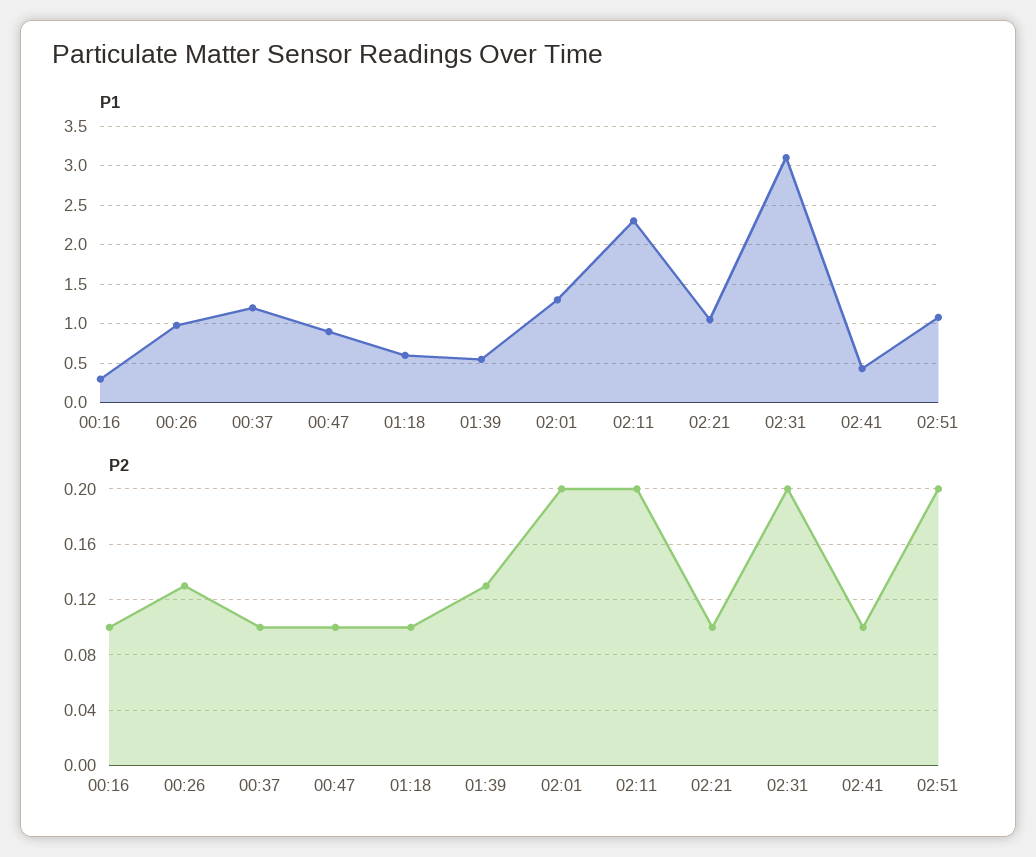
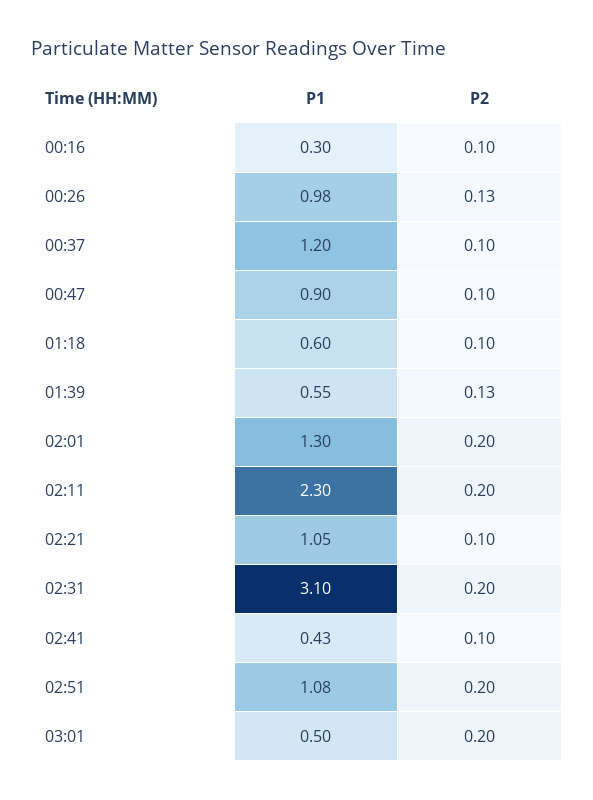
P1, 03:01: none -> 0.5
P2, 03:01: none -> 0.2

